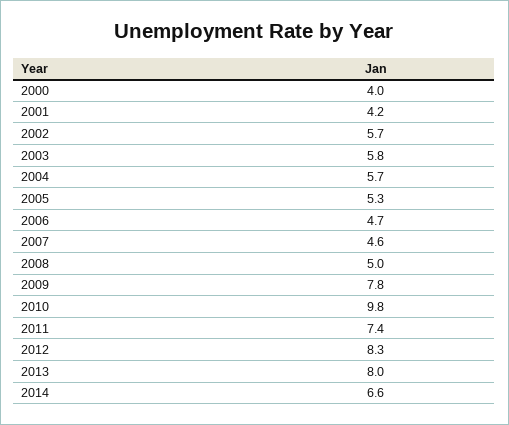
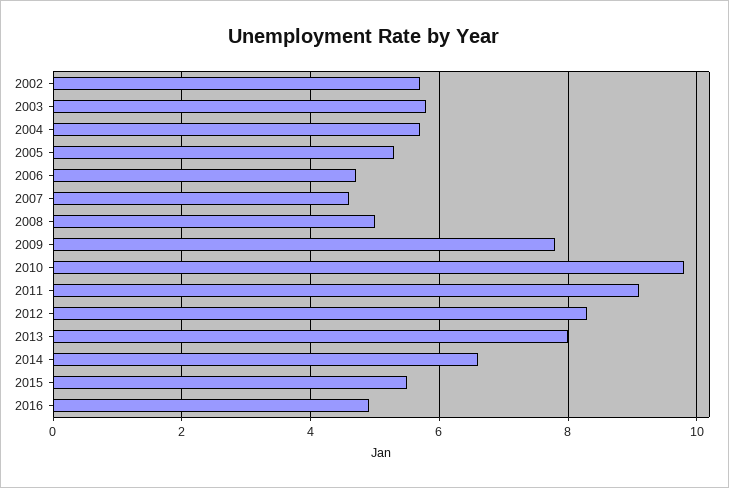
2000: 4 -> none
2001: 4.2 -> none
2011: 7.4 -> 9
2015: none -> 5.5
2016: none -> 5

